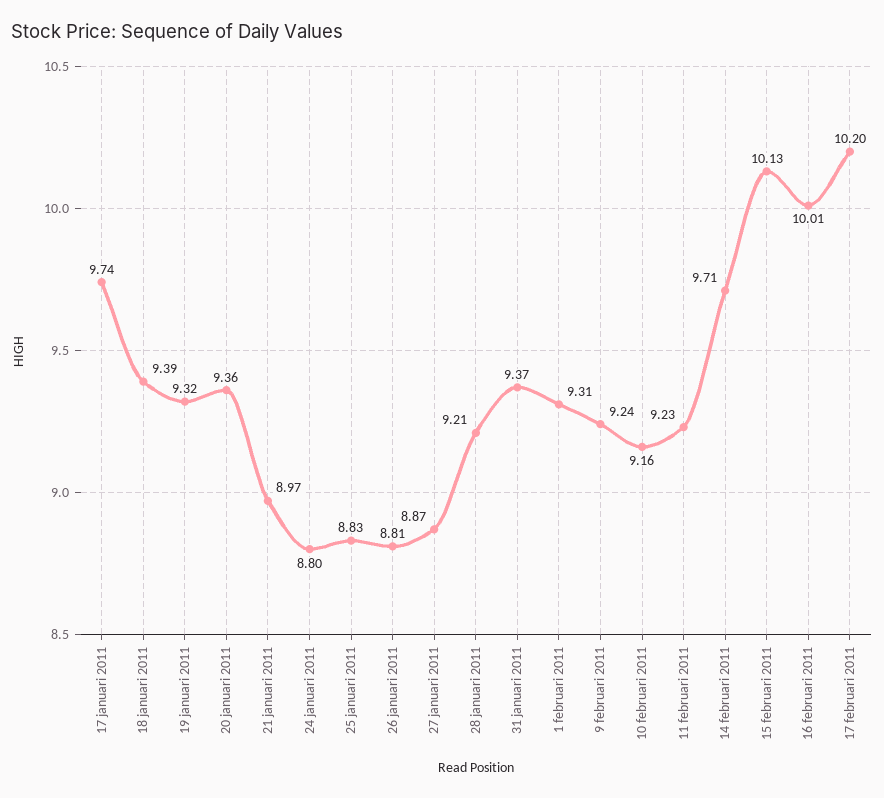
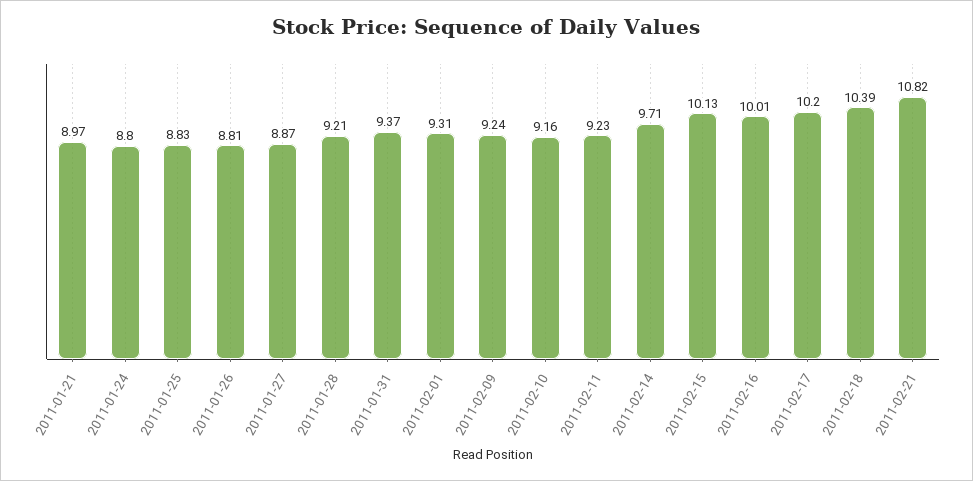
17 januari 2011: 9.74 -> none
18 januari 2011: 9.39 -> none
19 januari 2011: 9.32 -> none
20 januari 2011: 9.36 -> none
2011-02-18: none -> 10.39
2011-02-21: none -> 10.82

